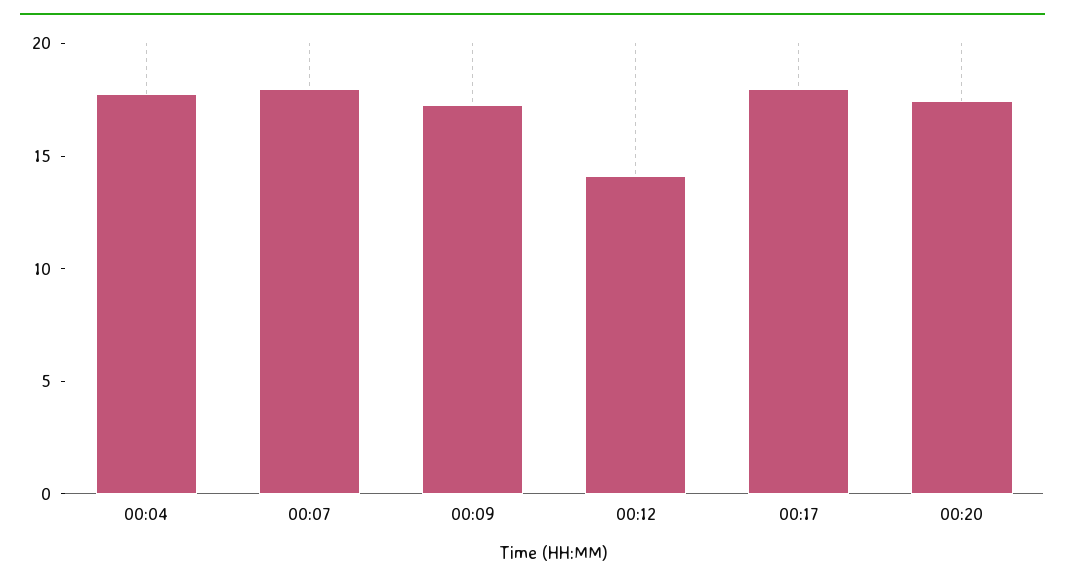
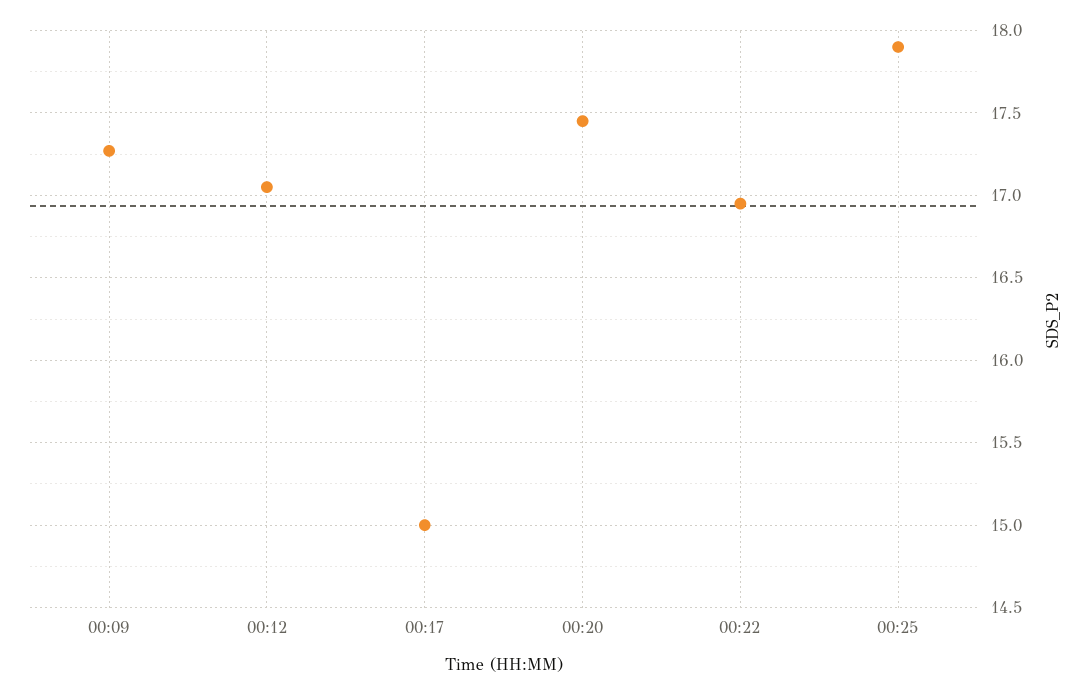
00:04: 18 -> none
00:07: 18 -> none
00:12: 14 -> 17.05
00:17: 18 -> 15
00:22: none -> 16.95
00:25: none -> 17.9

